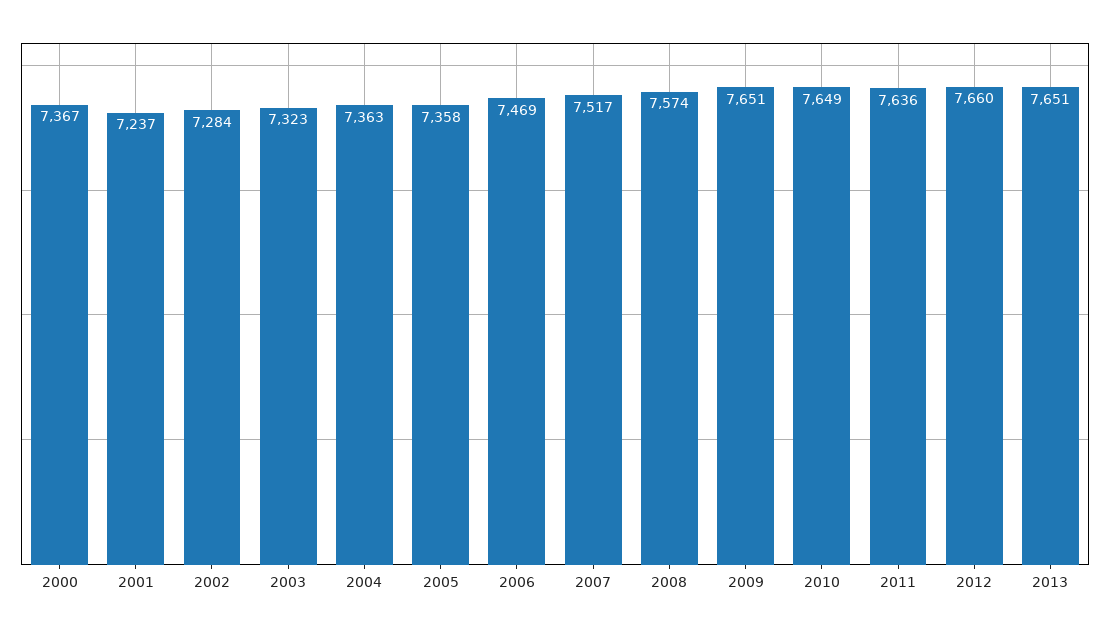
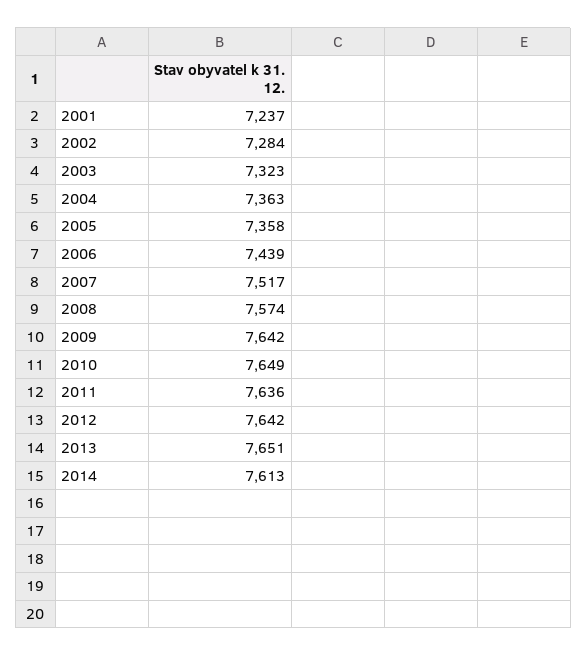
2000: 7367 -> none
2006: 7469 -> 7439
2009: 7651 -> 7642
2012: 7660 -> 7642
2014: none -> 7613

